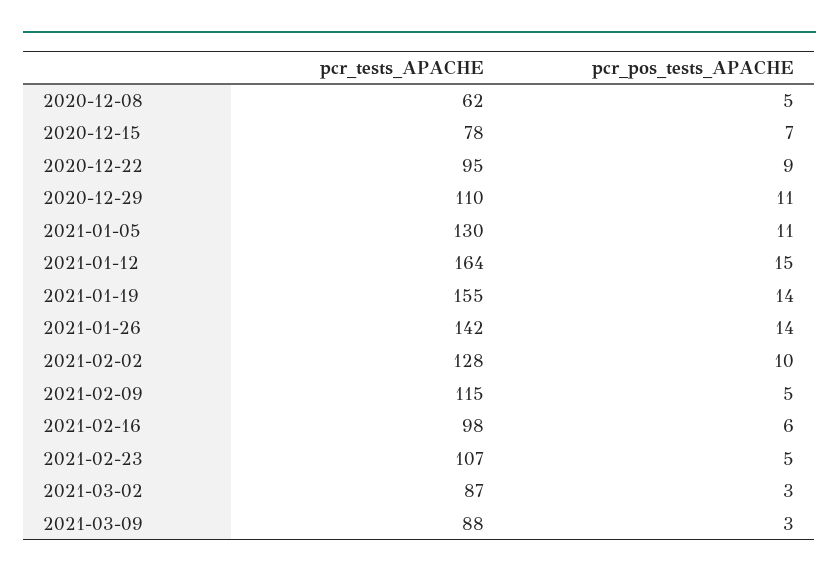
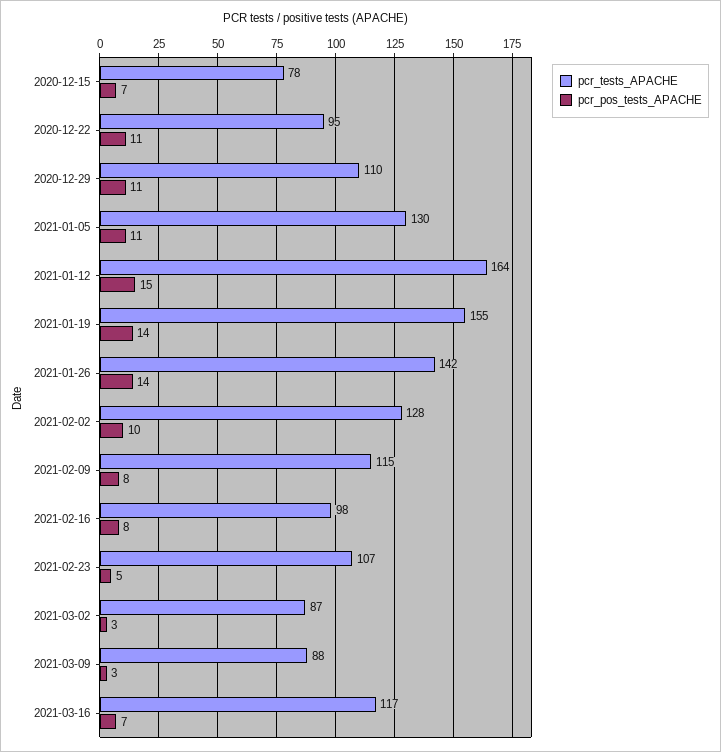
pcr_tests_APACHE, 2020-12-08: 62 -> none
pcr_pos_tests_APACHE, 2020-12-08: 5 -> none
pcr_pos_tests_APACHE, 2020-12-22: 9 -> 11
pcr_pos_tests_APACHE, 2021-02-09: 5 -> 8
pcr_pos_tests_APACHE, 2021-02-16: 6 -> 8
pcr_tests_APACHE, 2021-03-16: none -> 117
pcr_pos_tests_APACHE, 2021-03-16: none -> 7

